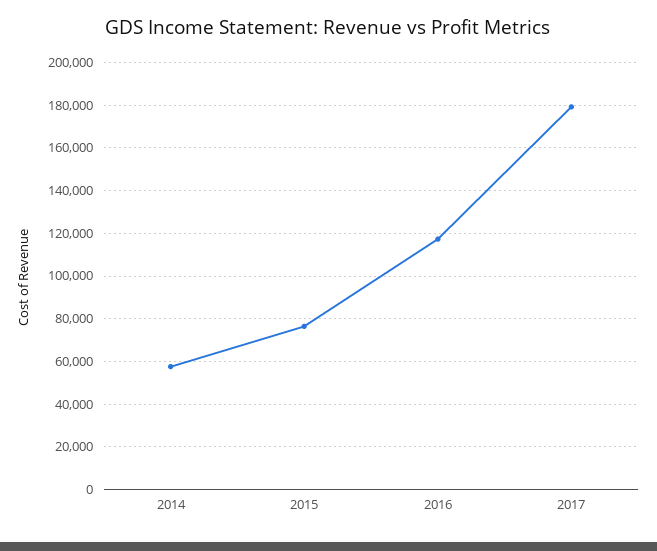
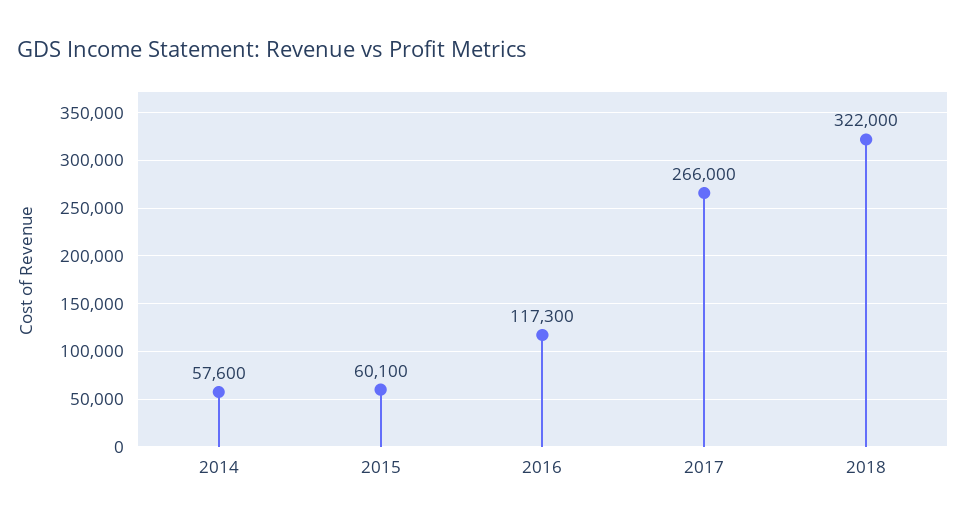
2015: 75000 -> 60100
2017: 180000 -> 266000
2018: none -> 322000

